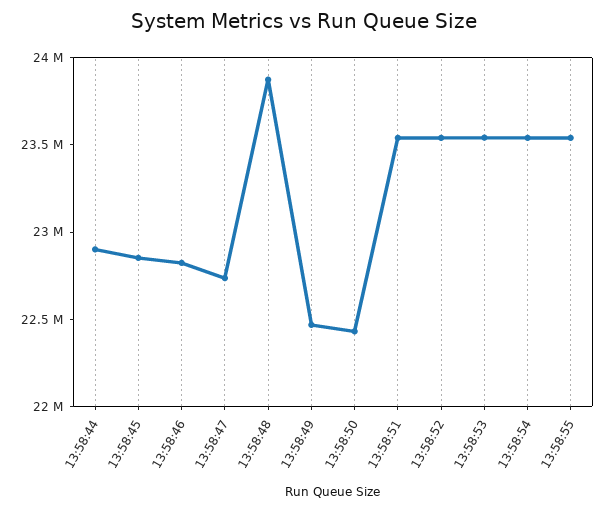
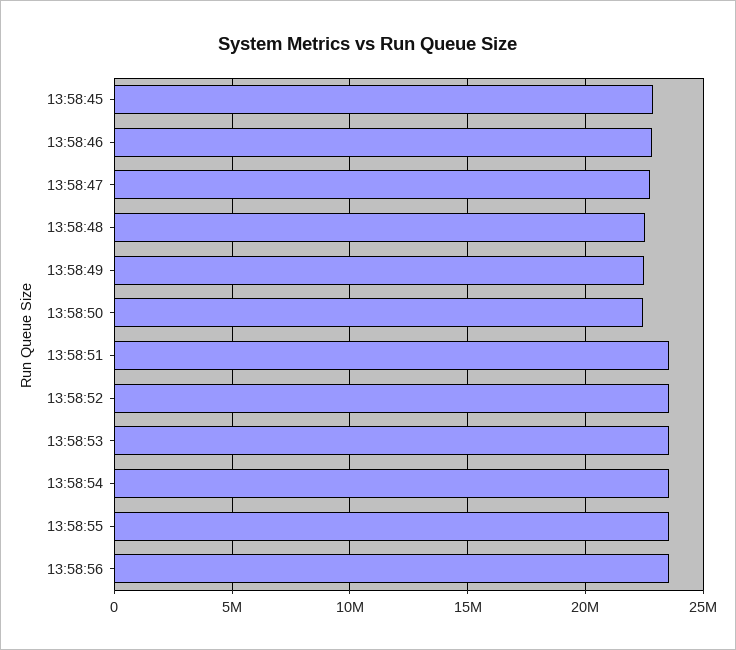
13:58:44: 22900000 -> none
13:58:48: 23900000 -> 22500000
13:58:56: none -> 23500000

